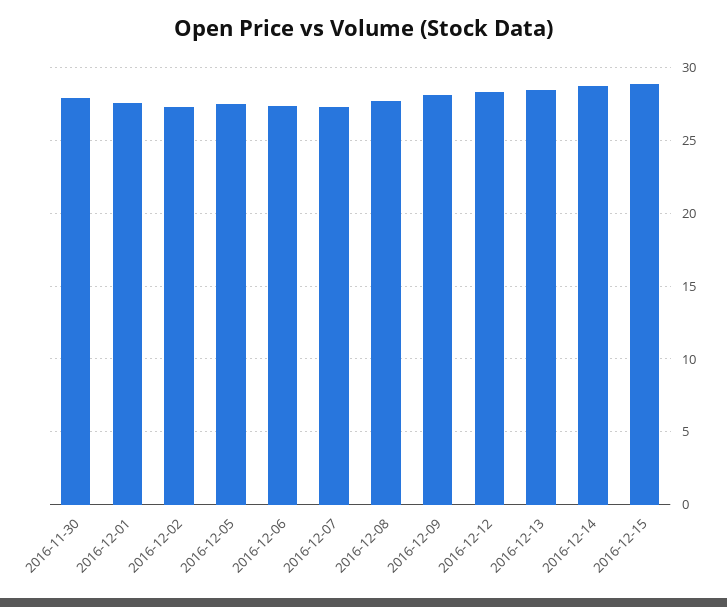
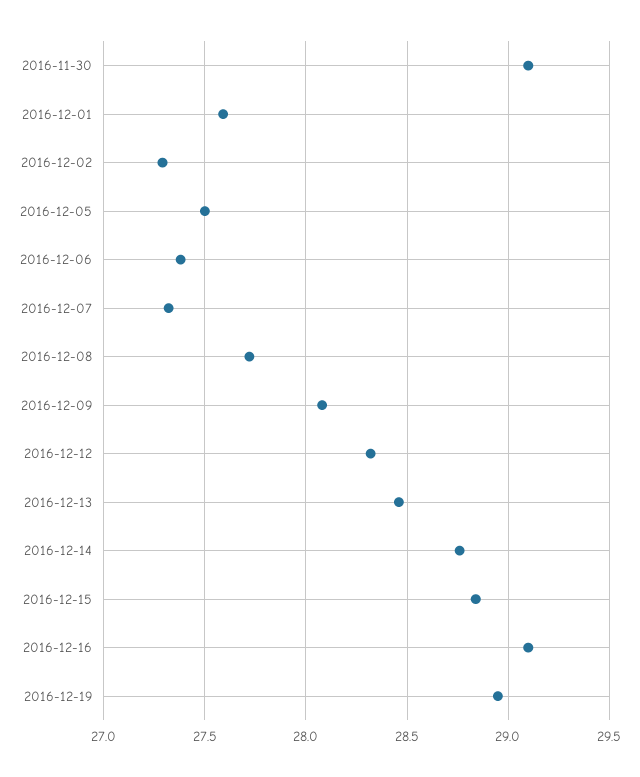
2016-11-30: 28 -> 29.1
2016-12-16: none -> 29.1
2016-12-19: none -> 28.95

